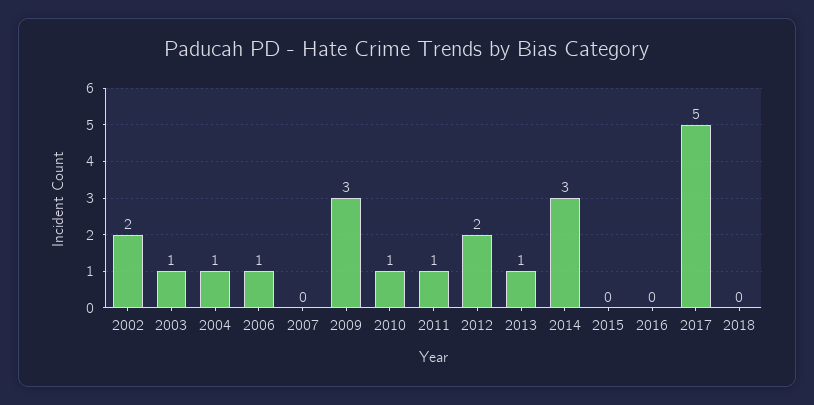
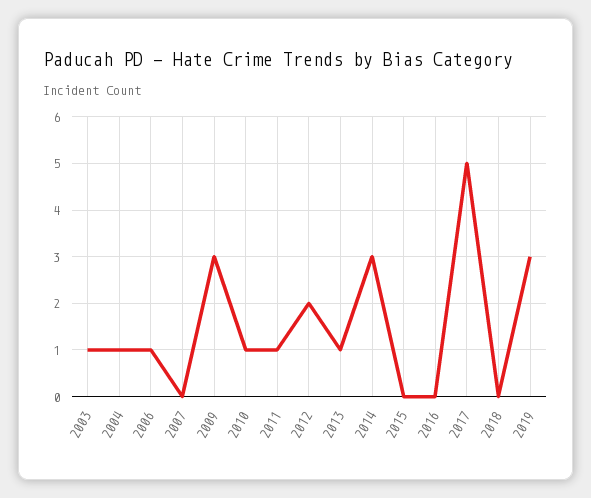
2002: 2 -> none
2019: none -> 3

